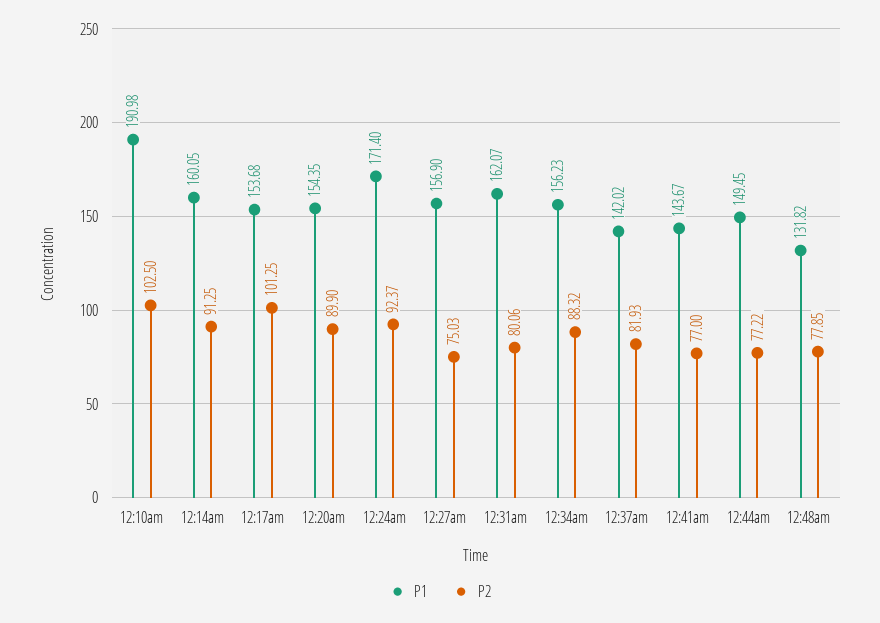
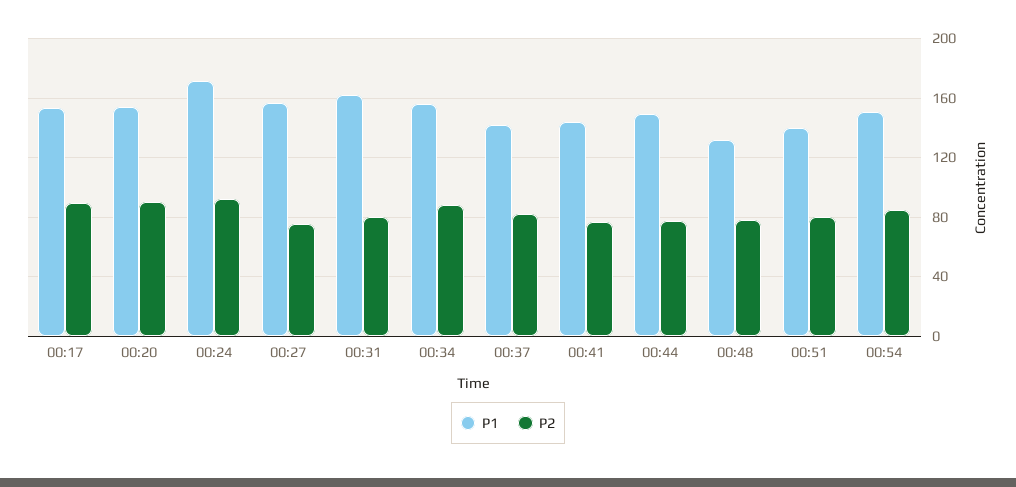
P1, 12:10am: 190.98 -> none
P2, 12:10am: 102.5 -> none
P1, 12:14am: 160.05 -> none
P2, 12:14am: 91.25 -> none
P2, 12:17am: 101.25 -> 90
P1, 00:51: none -> 140
P2, 00:51: none -> 80
P1, 00:54: none -> 150
P2, 00:54: none -> 85

